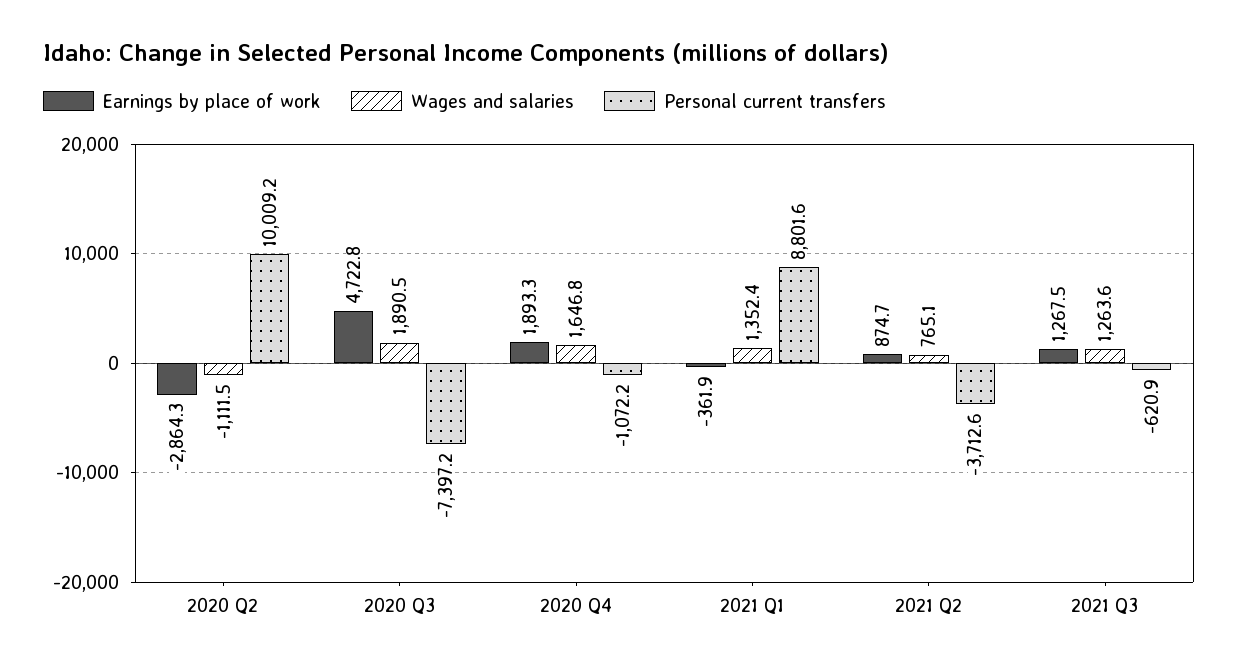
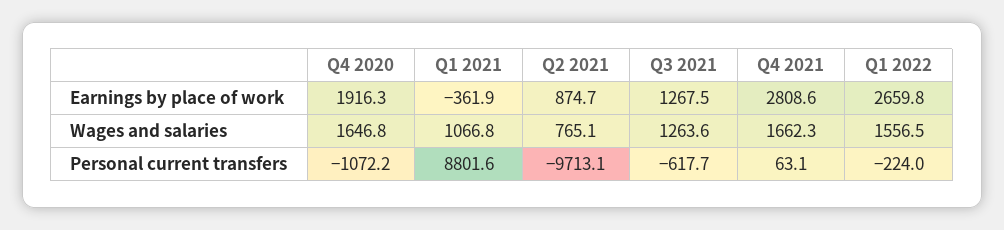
Earnings by place of work, 2020 Q2: -2864.3 -> none
Wages and salaries, 2020 Q2: -1111.5 -> none
Personal current transfers, 2020 Q2: 10009.2 -> none
Earnings by place of work, 2020 Q3: 4722.8 -> none
Wages and salaries, 2020 Q3: 1890.5 -> none
Personal current transfers, 2020 Q3: -7397.2 -> none
Earnings by place of work, 2020 Q4: 1893.3 -> 1916.3
Wages and salaries, 2021 Q1: 1352.4 -> 1066.8
Personal current transfers, 2021 Q2: -3712.6 -> -9713.1
Personal current transfers, 2021 Q3: -620.9 -> -617.7
Earnings by place of work, Q4 2021: none -> 2808.6
Earnings by place of work, Q1 2022: none -> 2659.8
Wages and salaries, Q4 2021: none -> 1662.3
Wages and salaries, Q1 2022: none -> 1556.5
Personal current transfers, Q4 2021: none -> 63.1
Personal current transfers, Q1 2022: none -> -224

